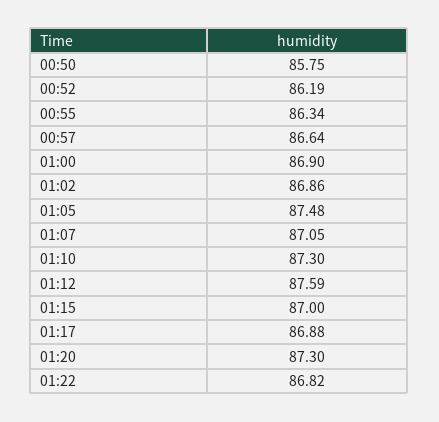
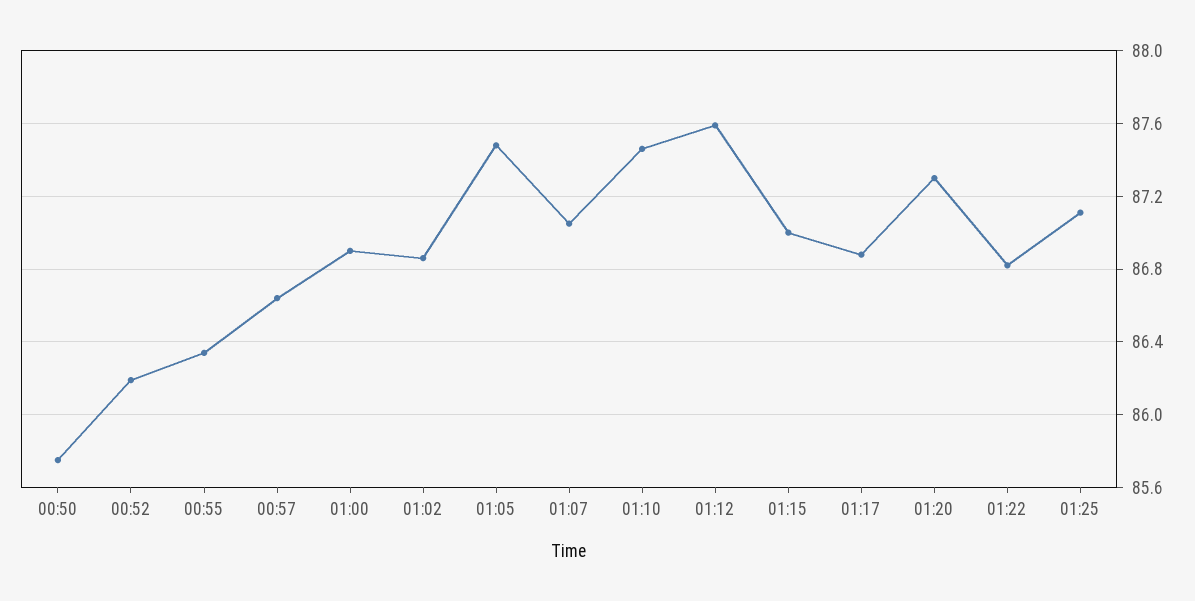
01:10: 87.3 -> 87.45
01:25: none -> 87.1

